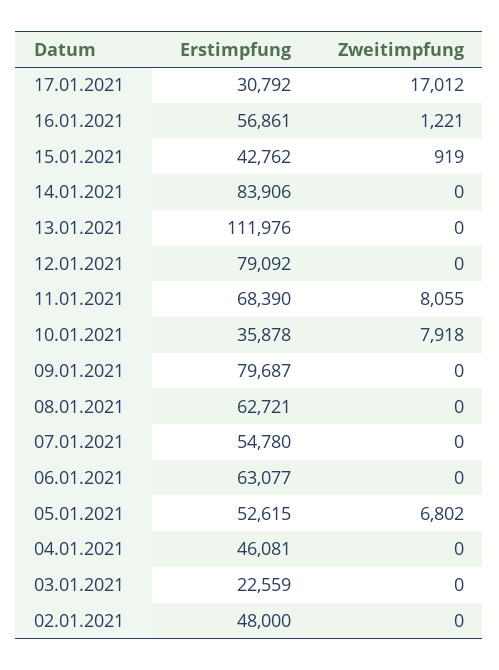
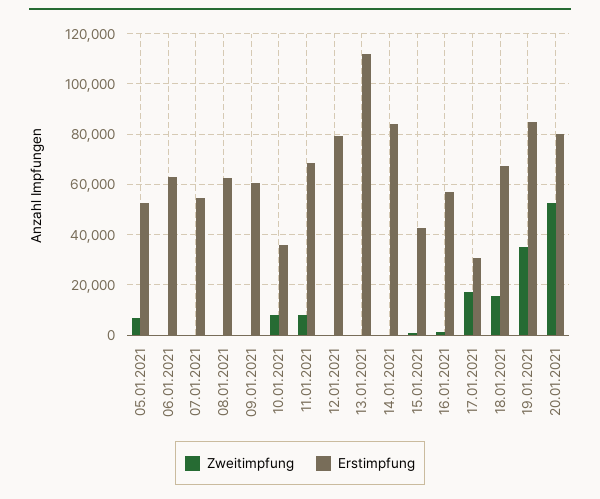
Erstimpfung, 09.01.2021: 79687 -> 60000
Erstimpfung, 04.01.2021: 46081 -> none
Zweitimpfung, 04.01.2021: 0 -> none
Erstimpfung, 03.01.2021: 22559 -> none
Zweitimpfung, 03.01.2021: 0 -> none
Erstimpfung, 02.01.2021: 48000 -> none
Zweitimpfung, 02.01.2021: 0 -> none
Zweitimpfung, 18.01.2021: none -> 15000
Erstimpfung, 18.01.2021: none -> 67500
Zweitimpfung, 19.01.2021: none -> 35000
Erstimpfung, 19.01.2021: none -> 85000
Zweitimpfung, 20.01.2021: none -> 52500
Erstimpfung, 20.01.2021: none -> 80000

